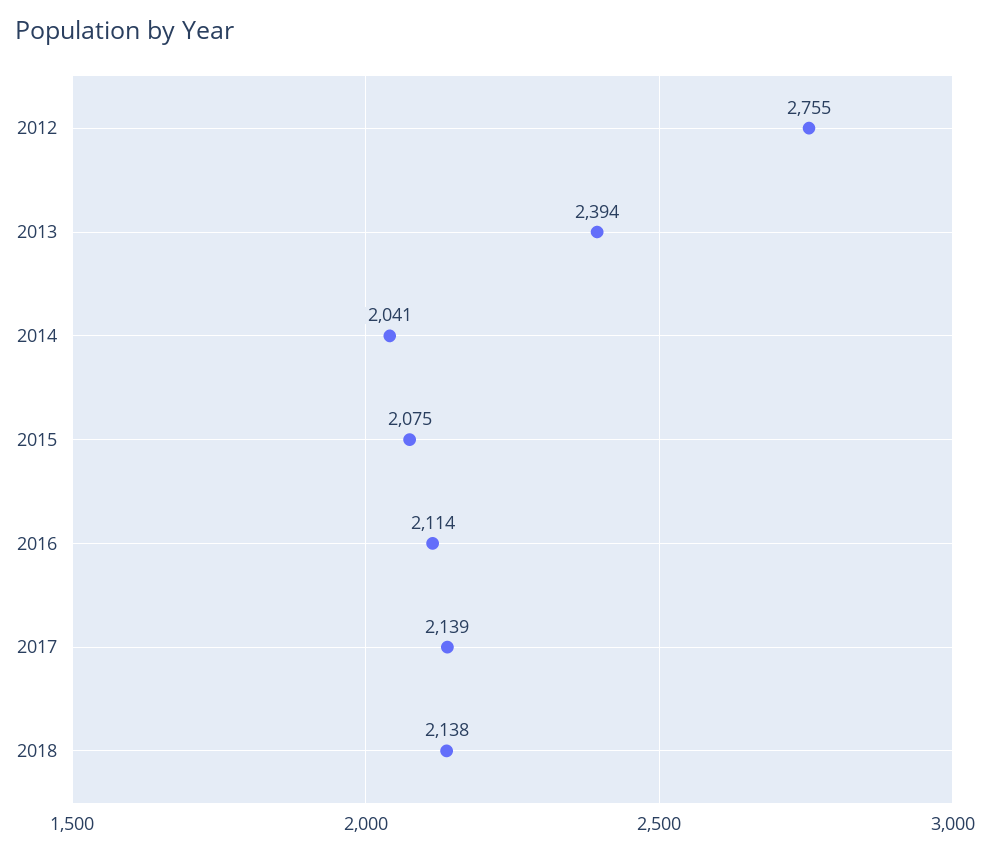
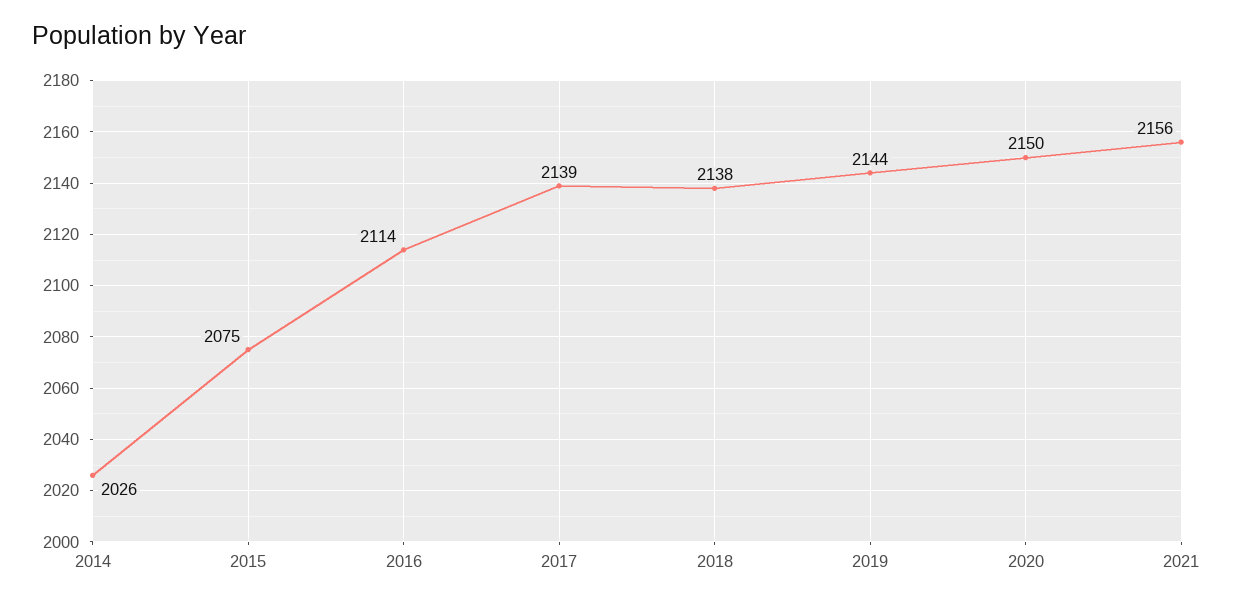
2012: 2755 -> none
2013: 2394 -> none
2014: 2041 -> 2026
2019: none -> 2144
2020: none -> 2150
2021: none -> 2156

